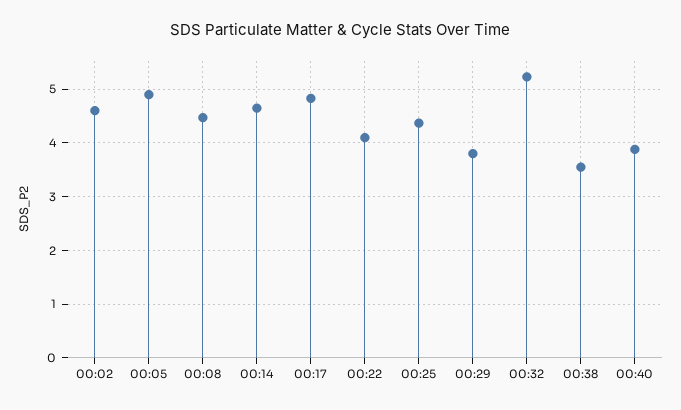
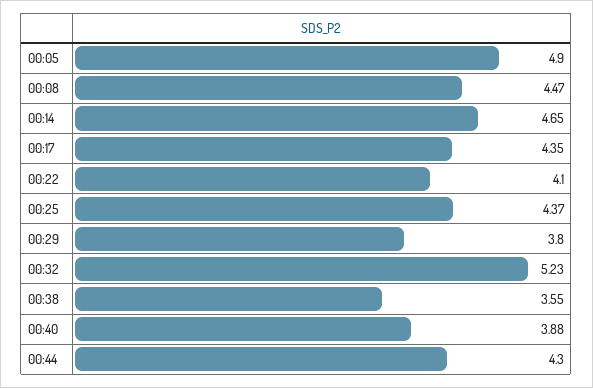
00:02: 4.6 -> none
00:17: 4.8 -> 4.35
00:44: none -> 4.3

